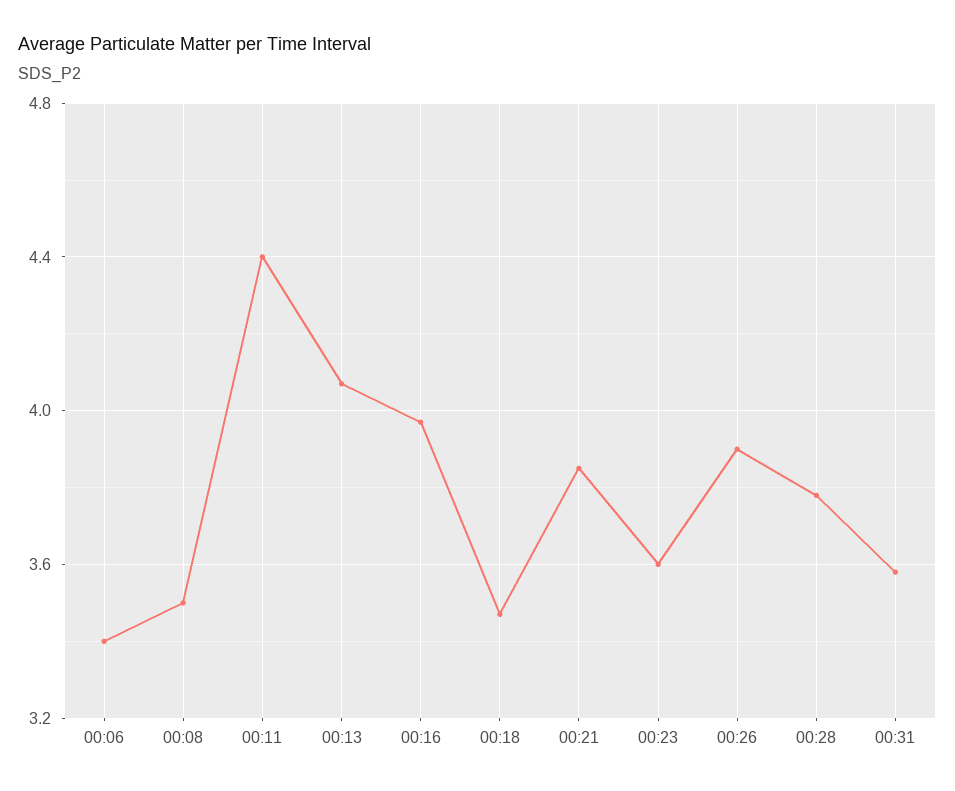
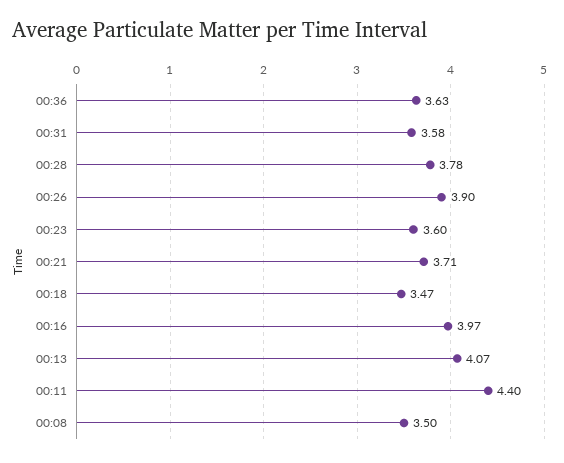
00:06: 3.4 -> none
00:21: 3.85 -> 3.71
00:36: none -> 3.63

